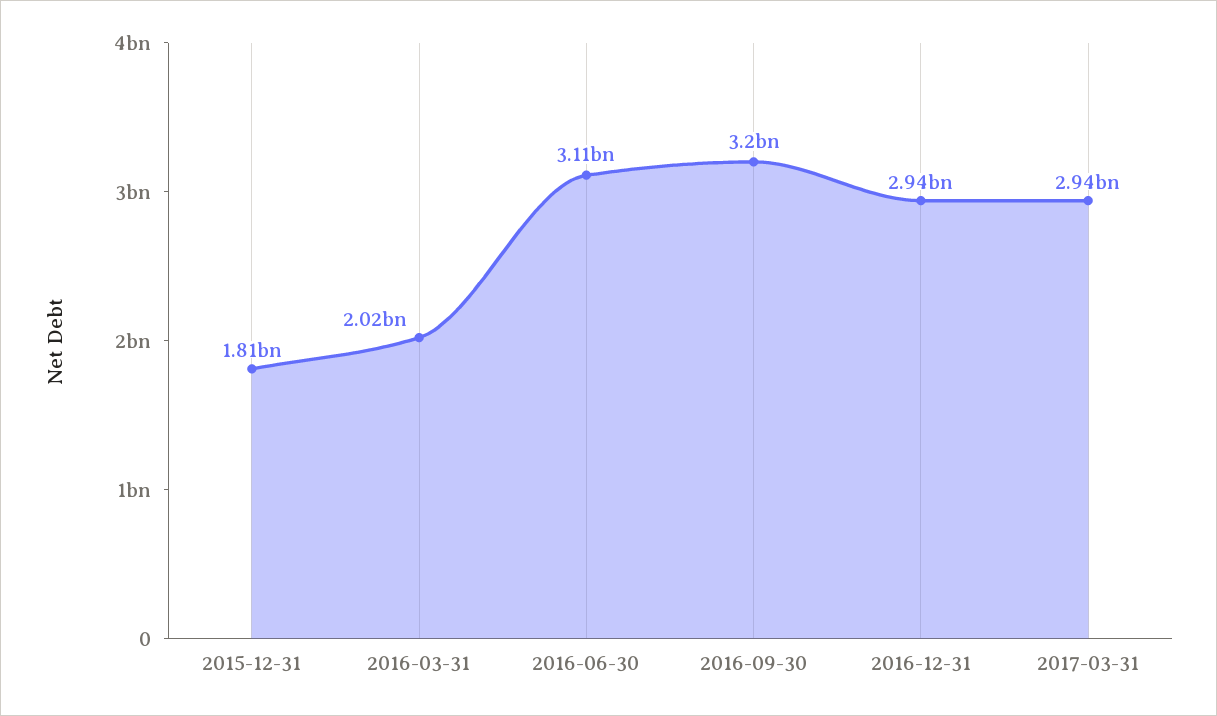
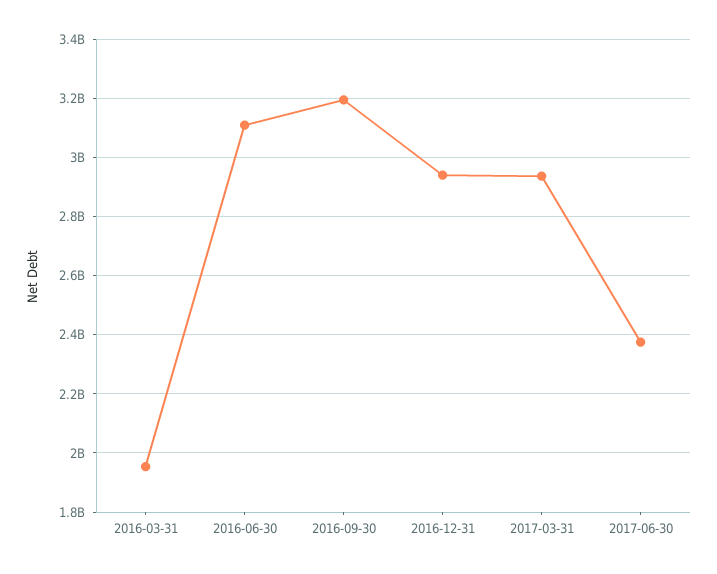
2015-12-31: 1810000000 -> none
2016-03-31: 2020000000 -> 1950000000
2017-06-30: none -> 2375000000

